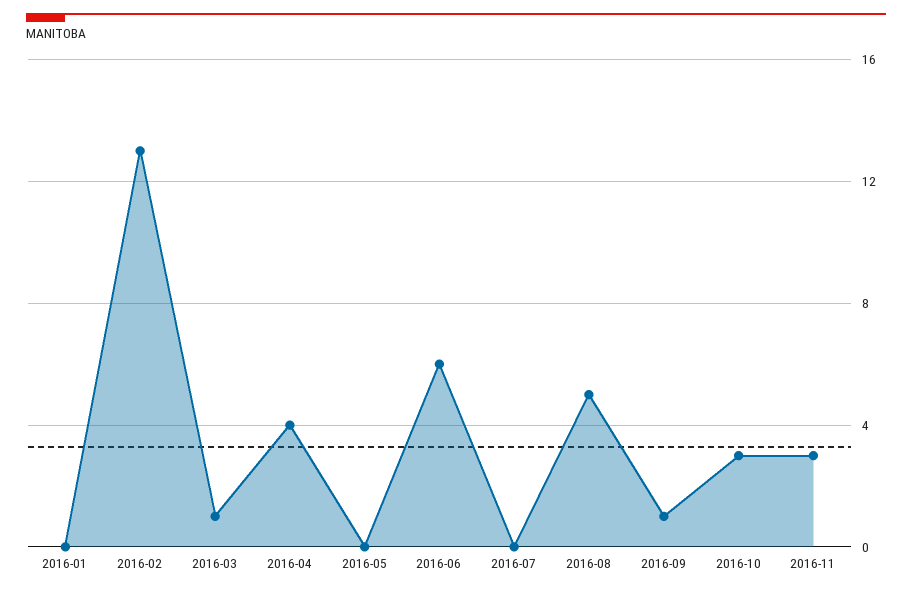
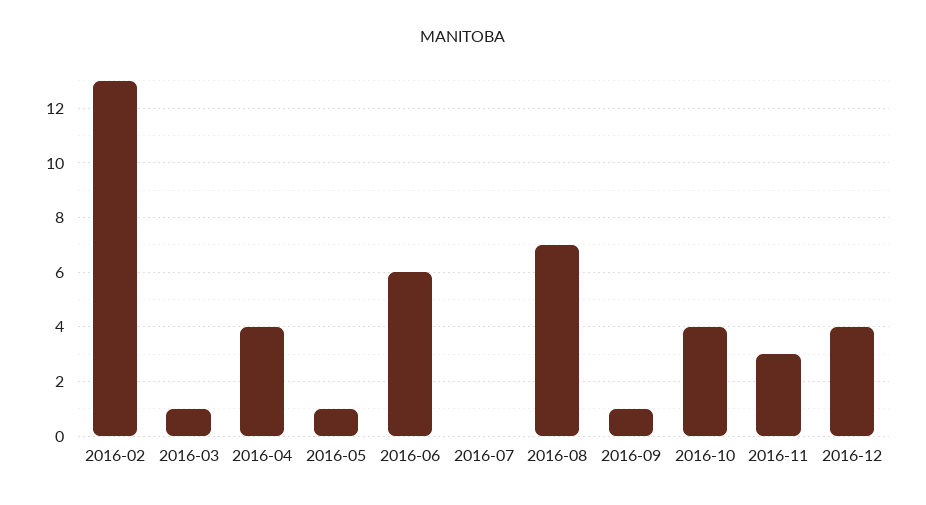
2016-01: 0 -> none
2016-05: 0 -> 1
2016-08: 5 -> 7
2016-10: 3 -> 4
2016-12: none -> 4

